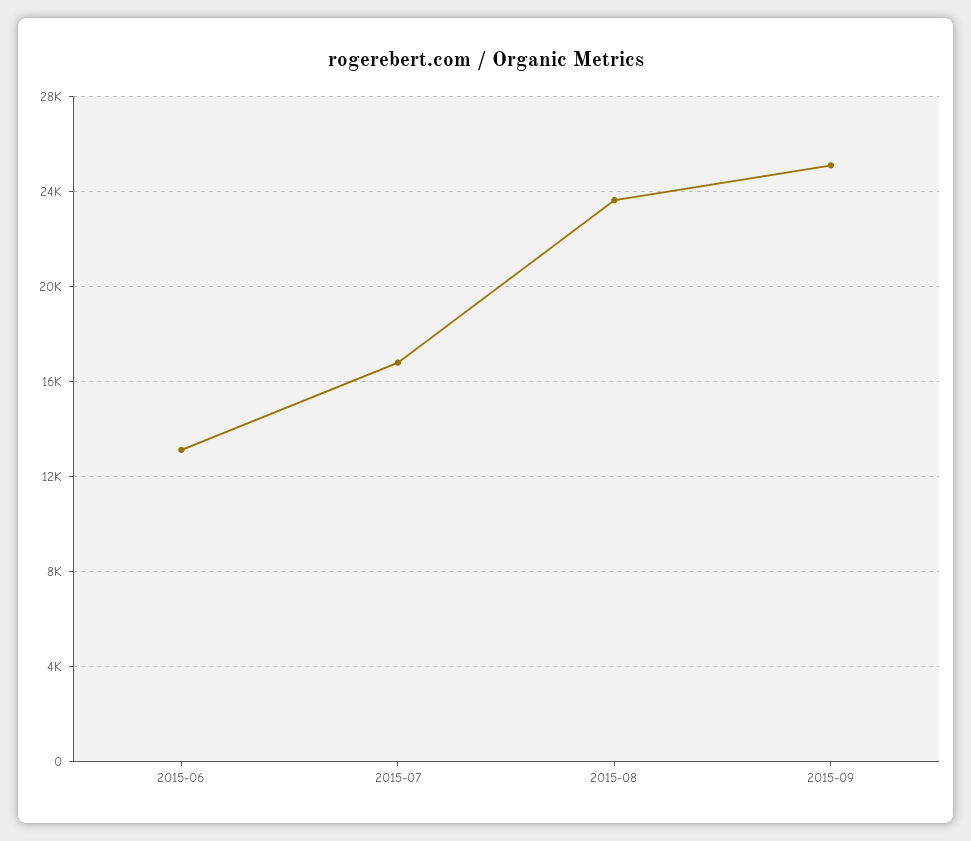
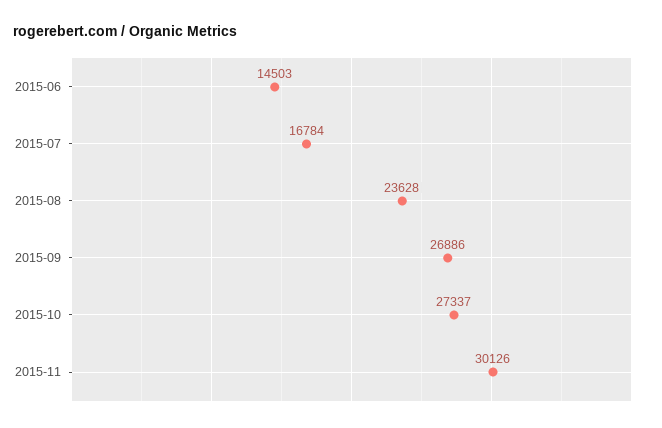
2015-06: 13000 -> 14503
2015-09: 25000 -> 26886
2015-10: none -> 27337
2015-11: none -> 30126

